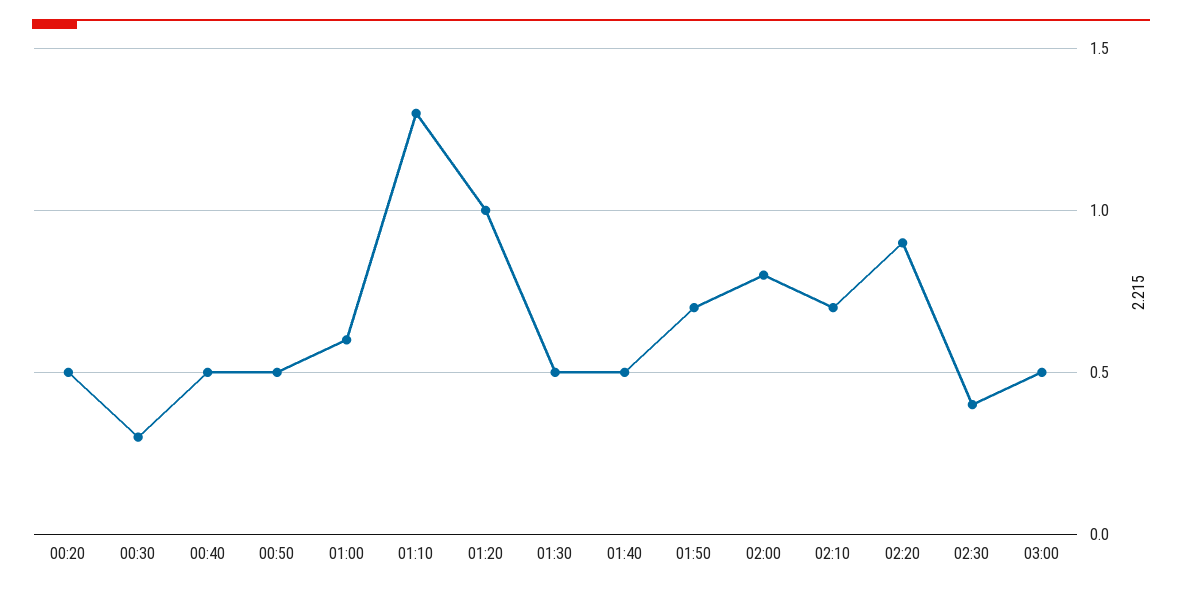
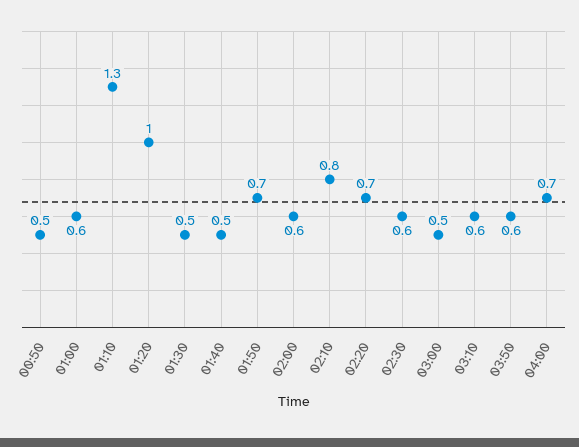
00:20: 0.5 -> none
00:30: 0.3 -> none
00:40: 0.5 -> none
02:00: 0.8 -> 0.6
02:10: 0.7 -> 0.8
02:20: 0.9 -> 0.7
02:30: 0.4 -> 0.6
03:10: none -> 0.6
03:50: none -> 0.6
04:00: none -> 0.7

